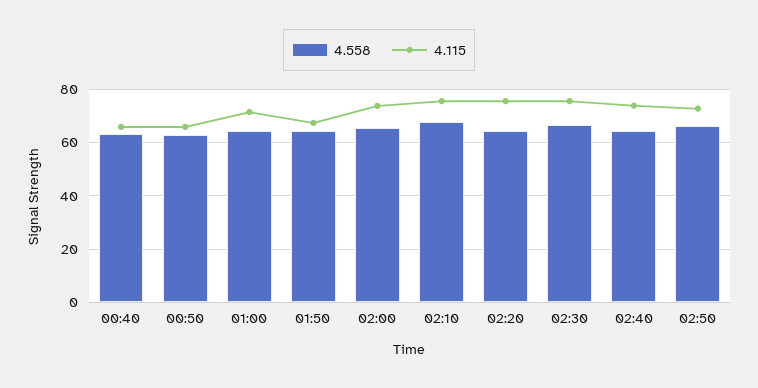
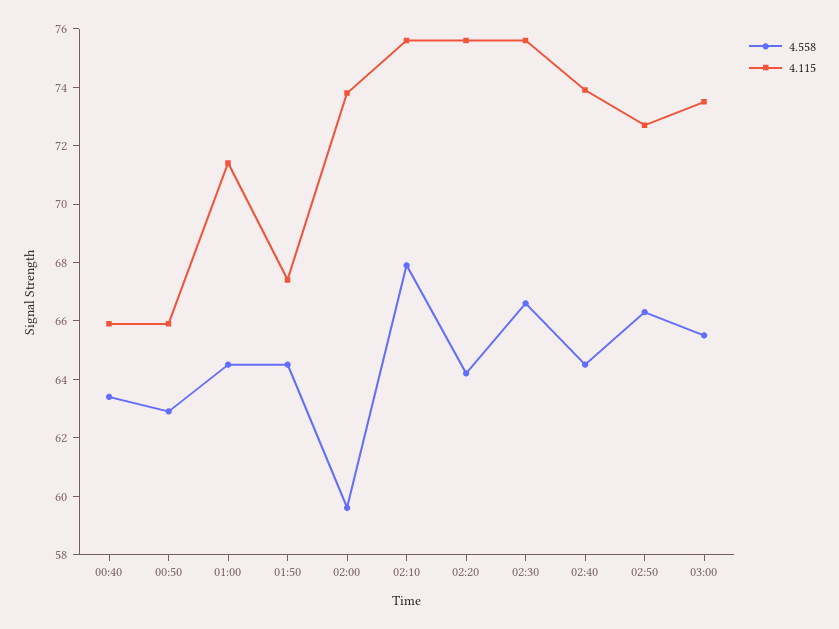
4.558, 02:00: 65 -> 59.5
4.558, 03:00: none -> 65.5
4.115, 03:00: none -> 73.5

